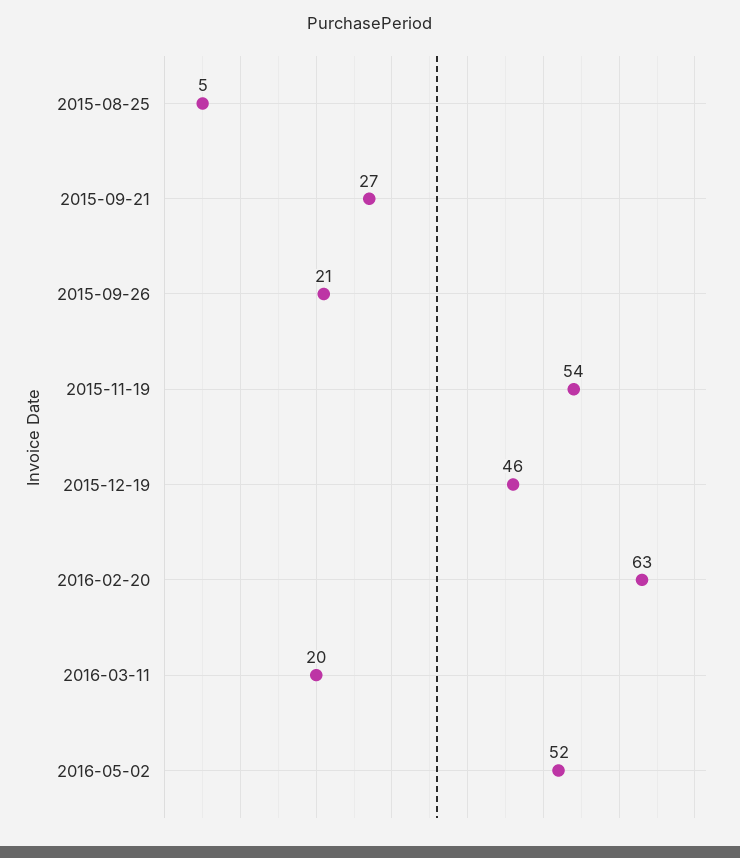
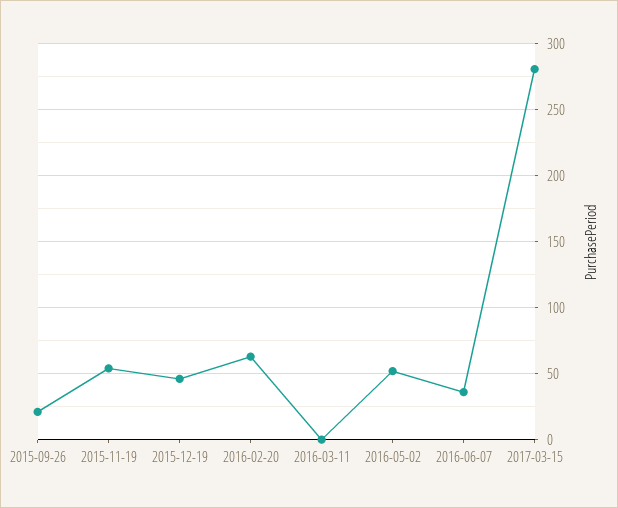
2015-08-25: 5 -> none
2015-09-21: 27 -> none
2016-03-11: 20 -> 0
2016-06-07: none -> 35
2017-03-15: none -> 280

